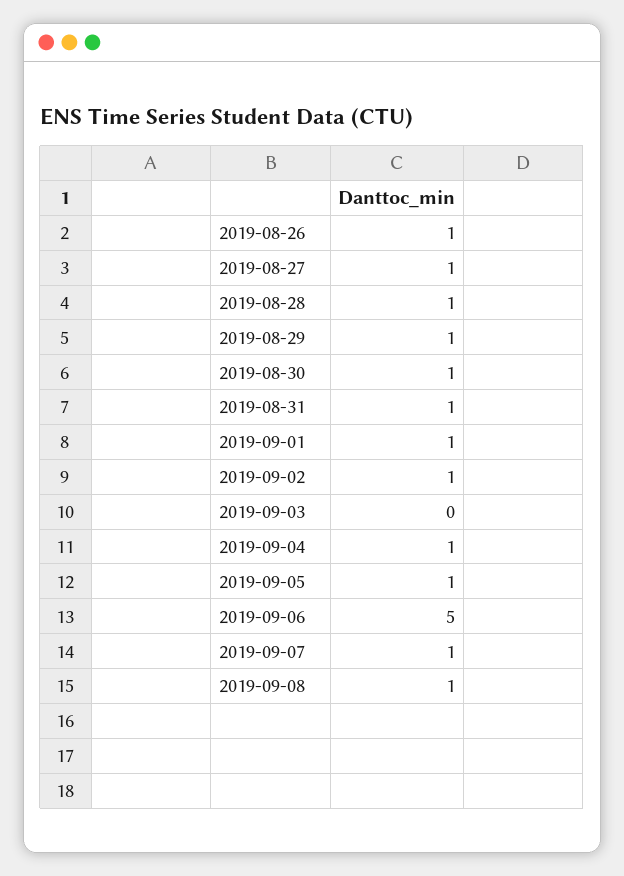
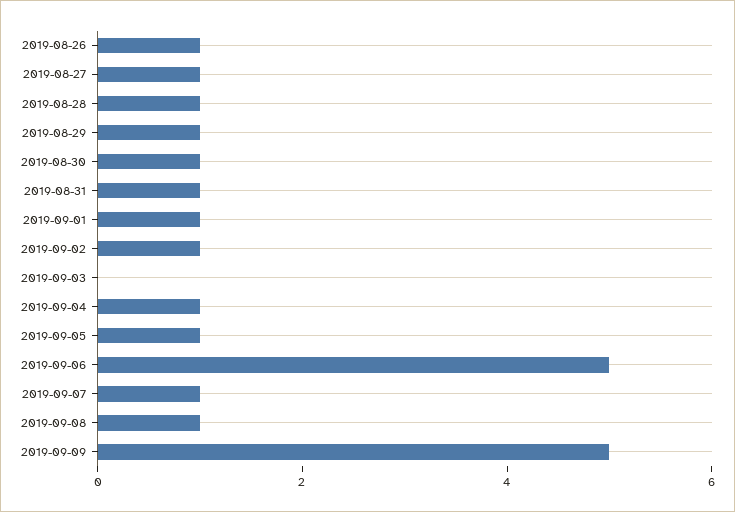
2019-09-09: none -> 5

